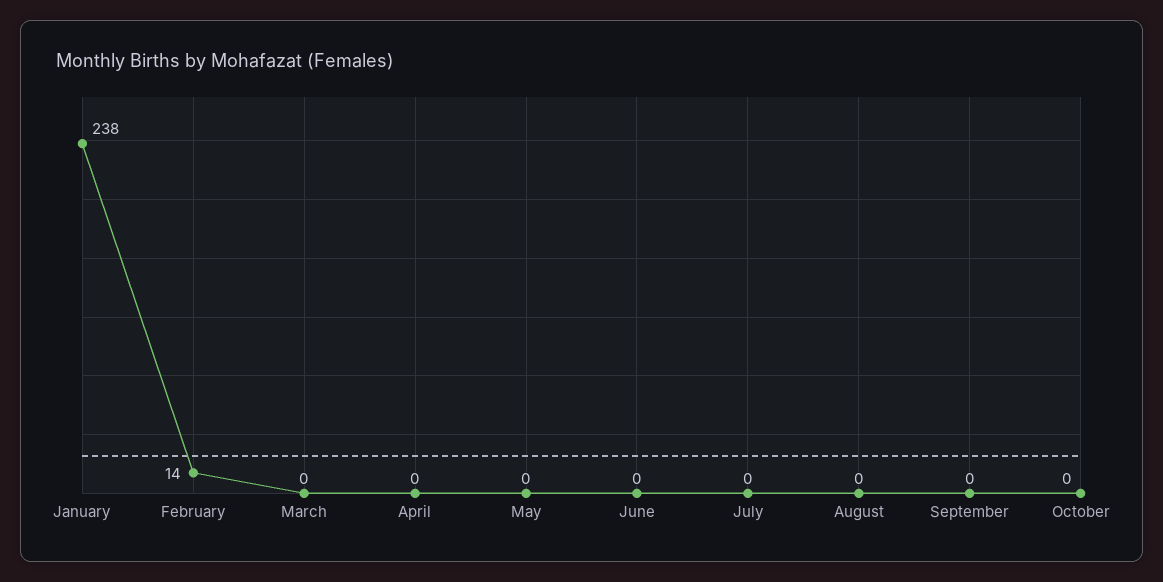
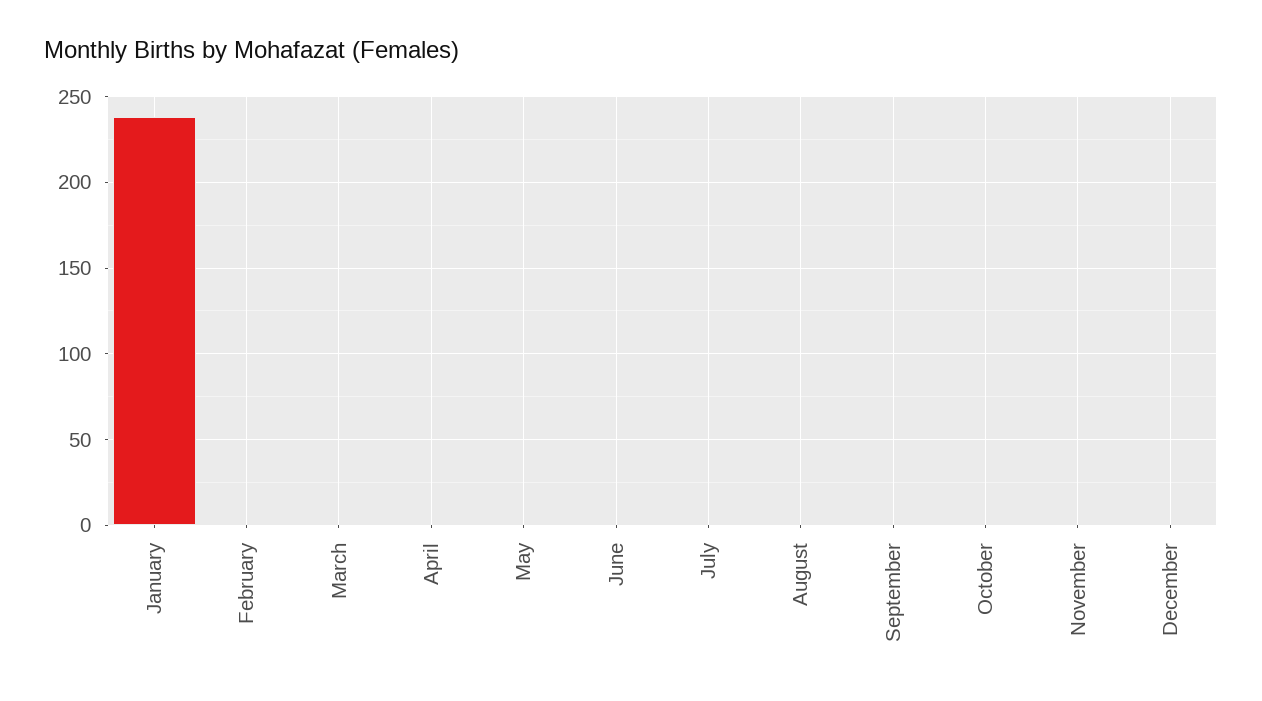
February: 14 -> 0
November: none -> 0
December: none -> 0

